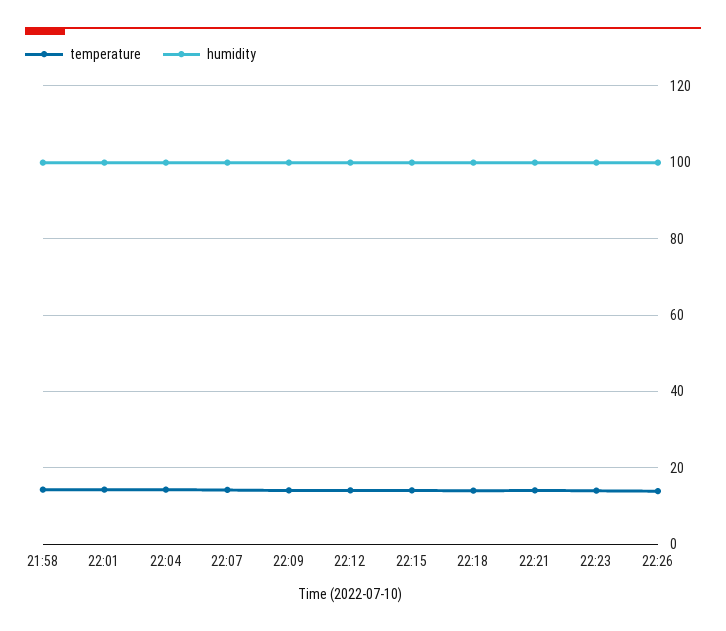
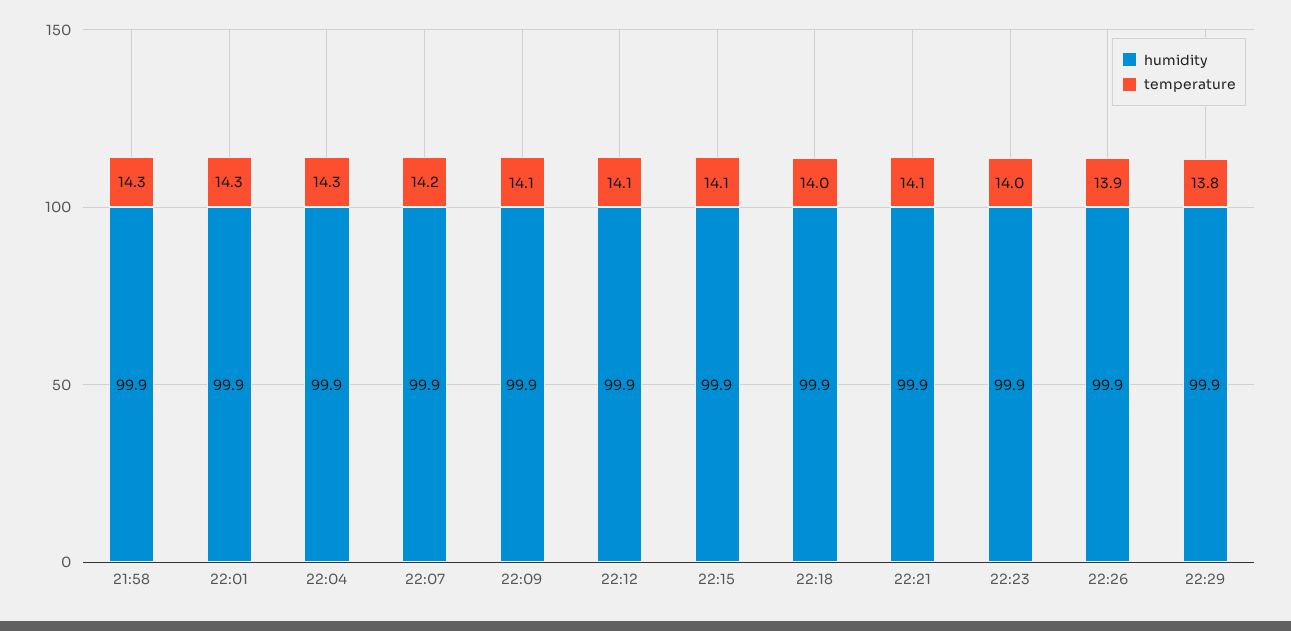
humidity, 22:29: none -> 99.9
temperature, 22:29: none -> 13.8

